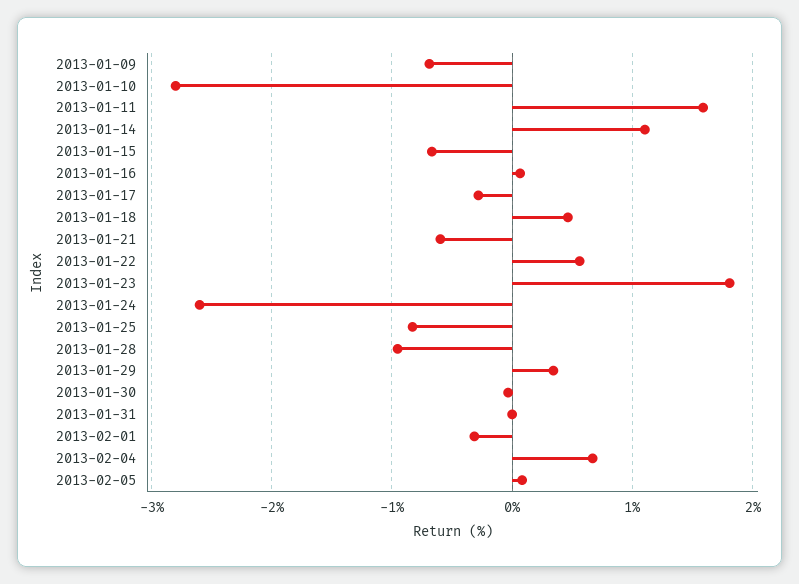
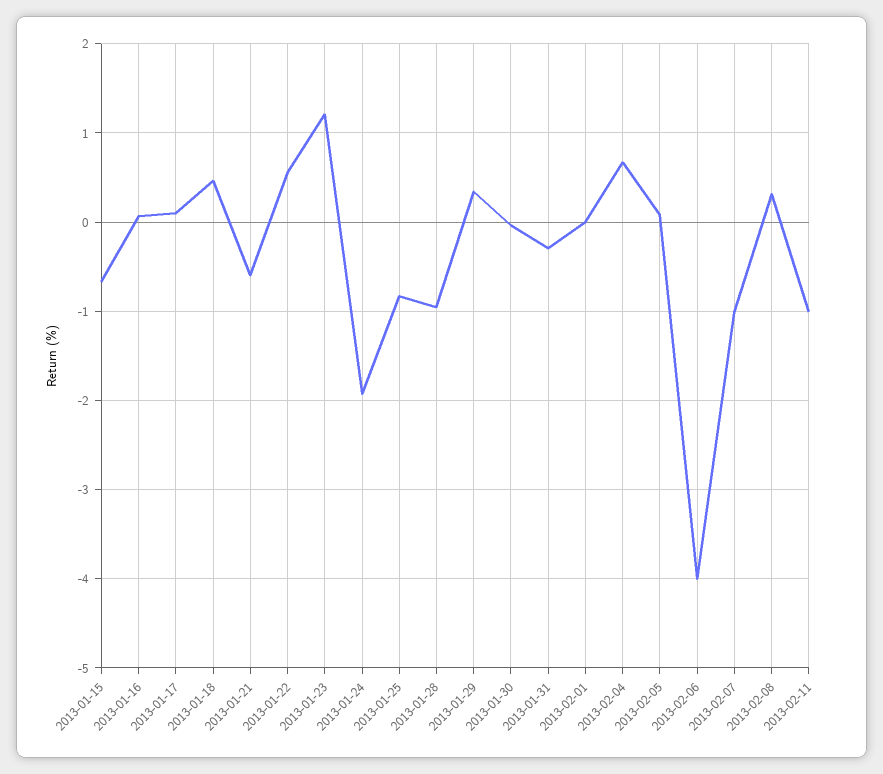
2013-01-09: -0.7 -> none
2013-01-10: -2.8 -> none
2013-01-11: 1.6 -> none
2013-01-14: 1.1 -> none
2013-01-17: -0.3 -> 0.1
2013-01-23: 1.8 -> 1.2
2013-01-24: -2.6 -> -1.9
2013-01-31: 0 -> -0.3
2013-02-01: -0.3 -> 0
2013-02-06: none -> -4
2013-02-07: none -> -1
2013-02-08: none -> 0.3
2013-02-11: none -> -1

